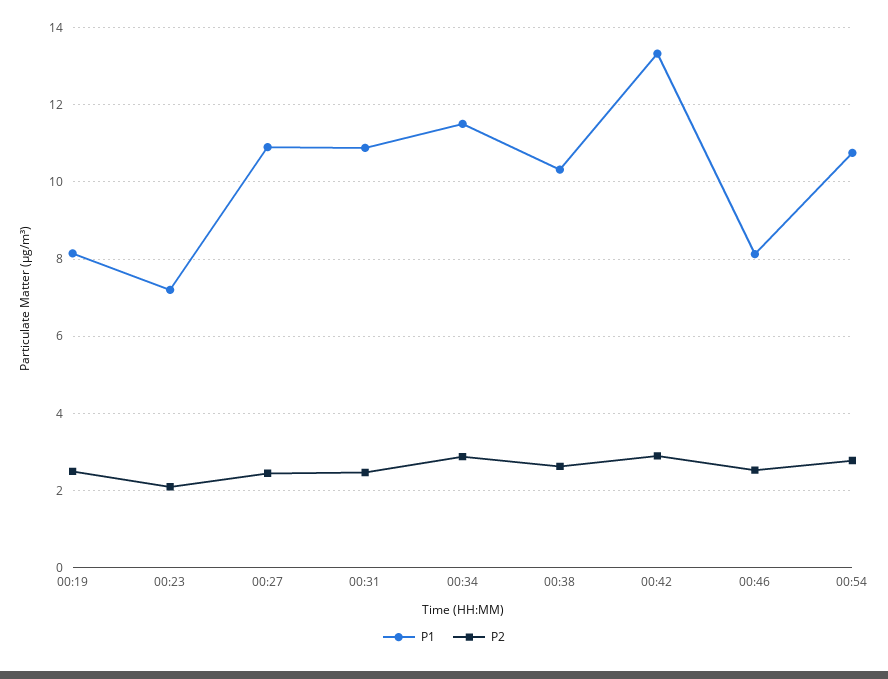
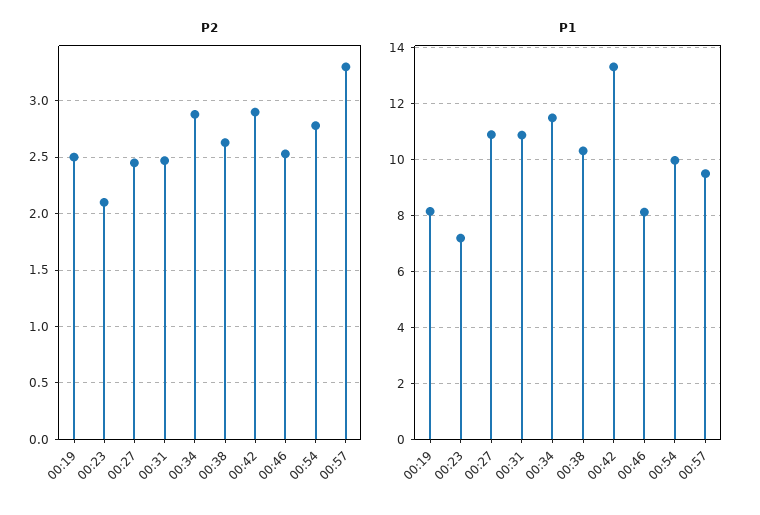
P1, 00:54: 10.8 -> 10
P2, 00:57: none -> 3.3
P1, 00:57: none -> 9.5

